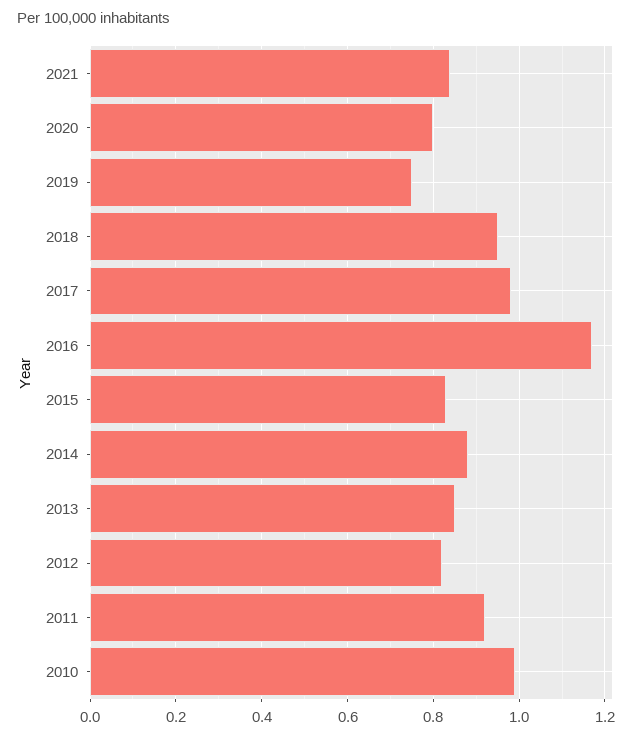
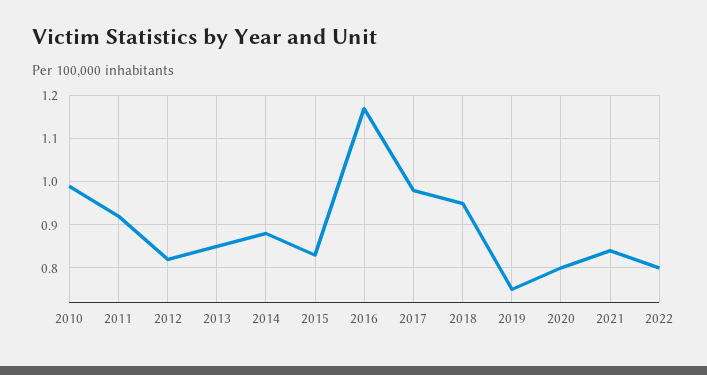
2022: none -> 0.8

